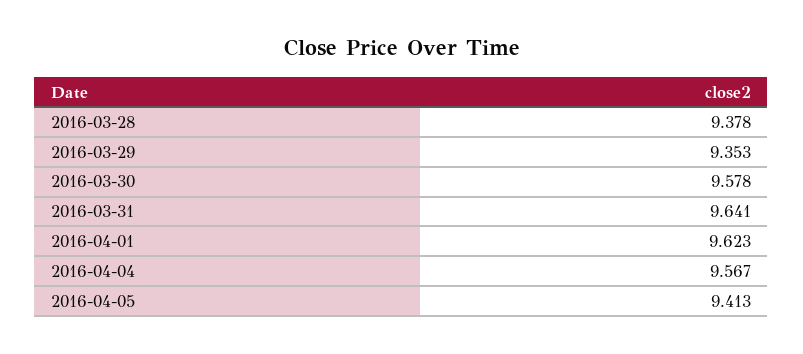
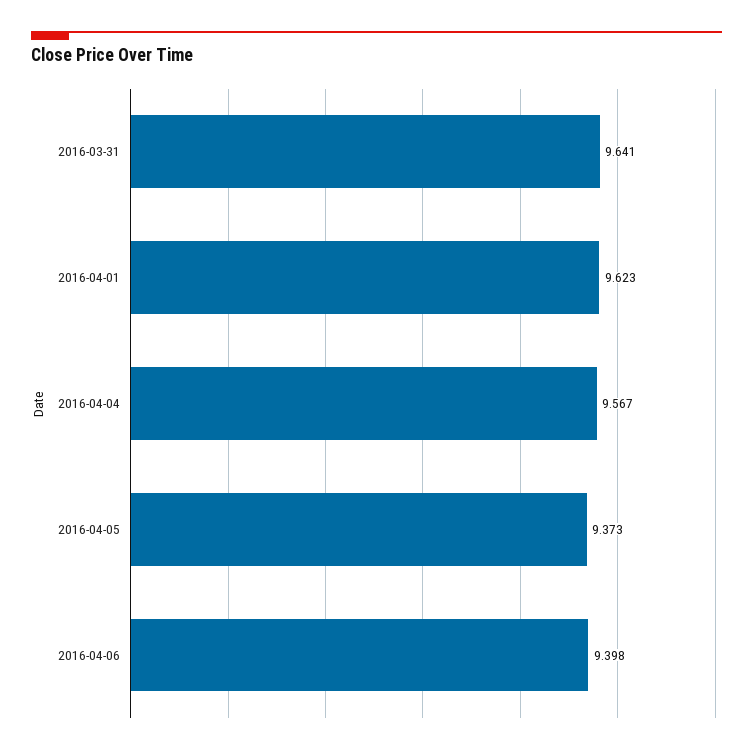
2016-03-28: 9.378 -> none
2016-03-29: 9.353 -> none
2016-03-30: 9.578 -> none
2016-04-05: 9.413 -> 9.373
2016-04-06: none -> 9.398

